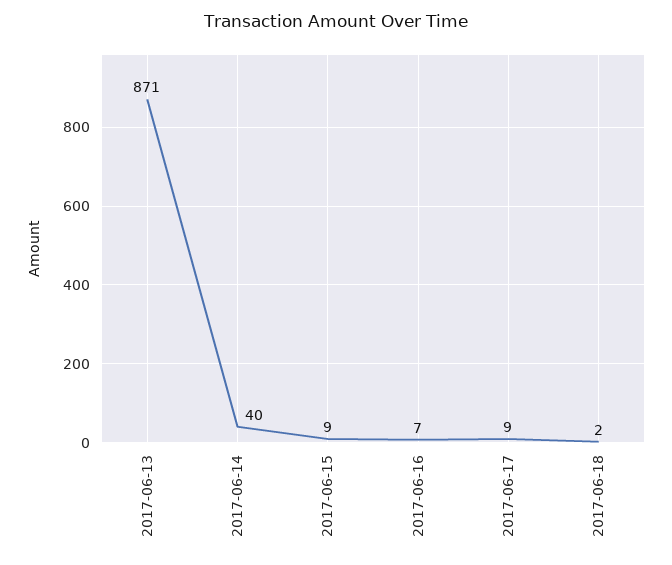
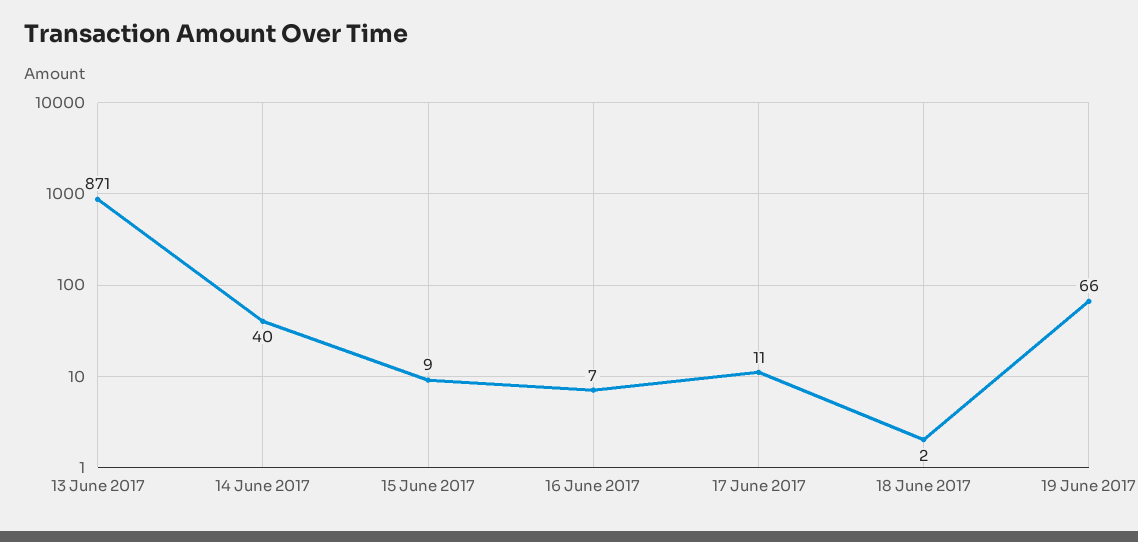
2017-06-17: 9 -> 11
19 June 2017: none -> 66

